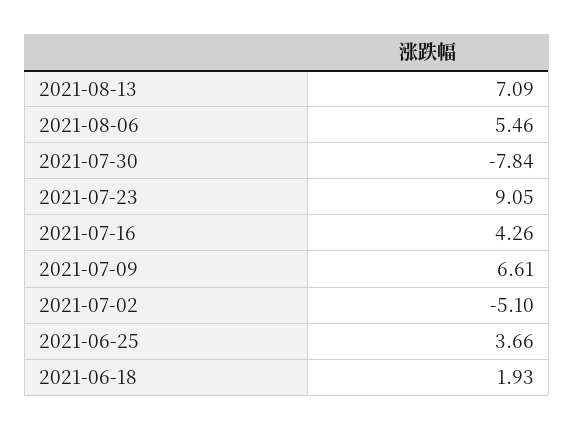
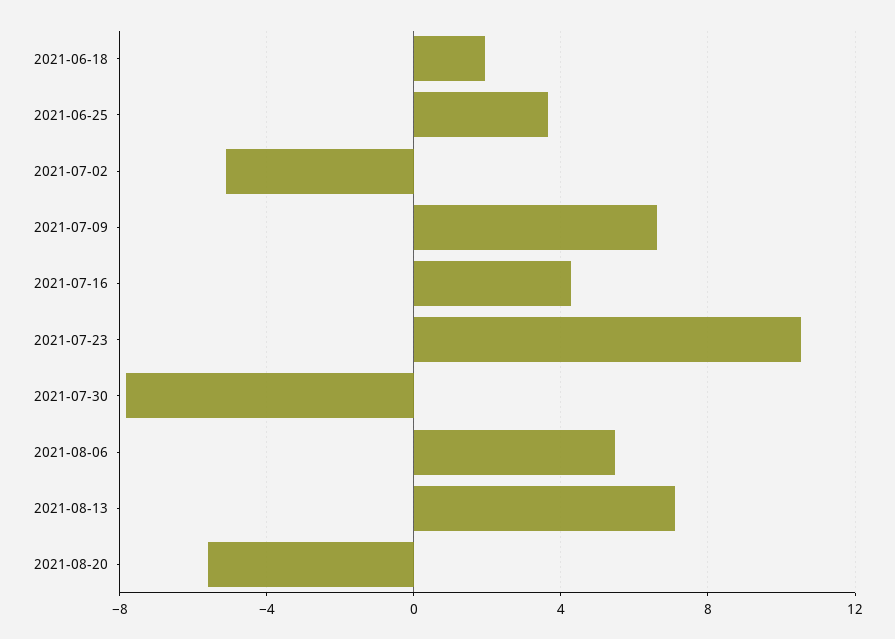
2021-07-23: 9.05 -> 10.5
2021-08-20: none -> -5.5

